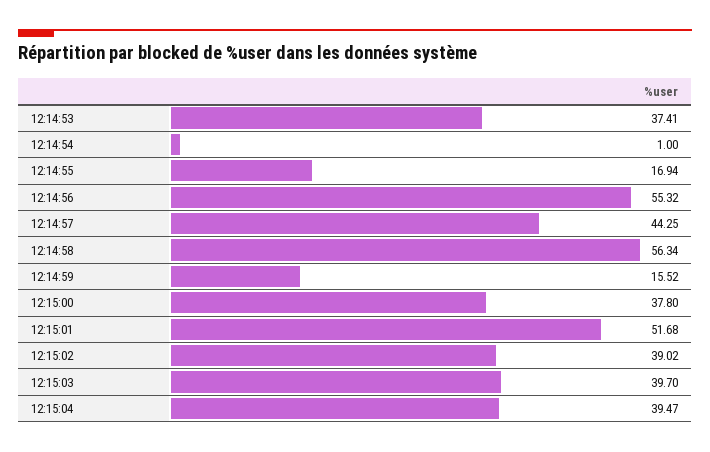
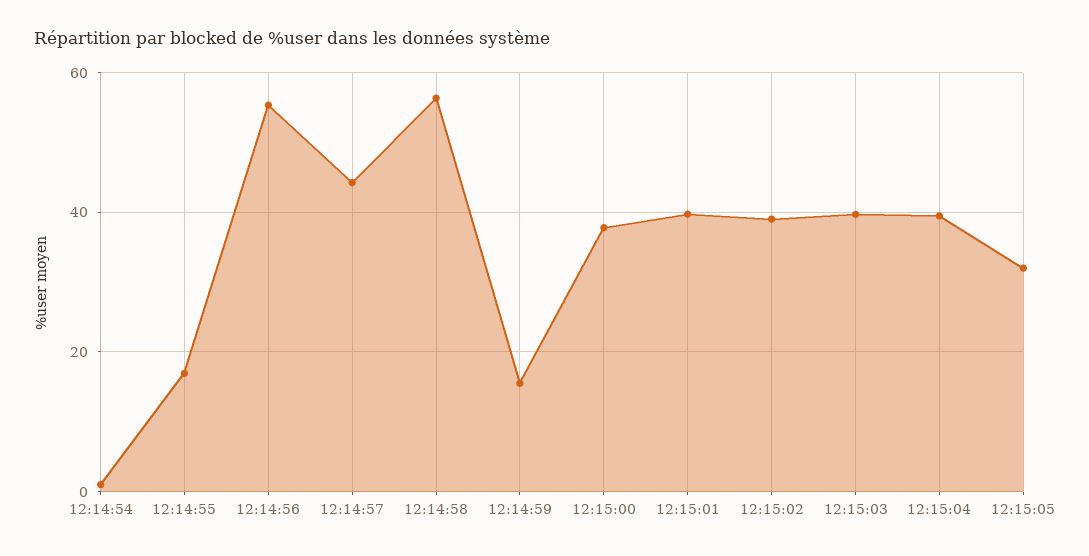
12:14:53: 37.41 -> none
12:15:01: 51.68 -> 40
12:15:05: none -> 32

